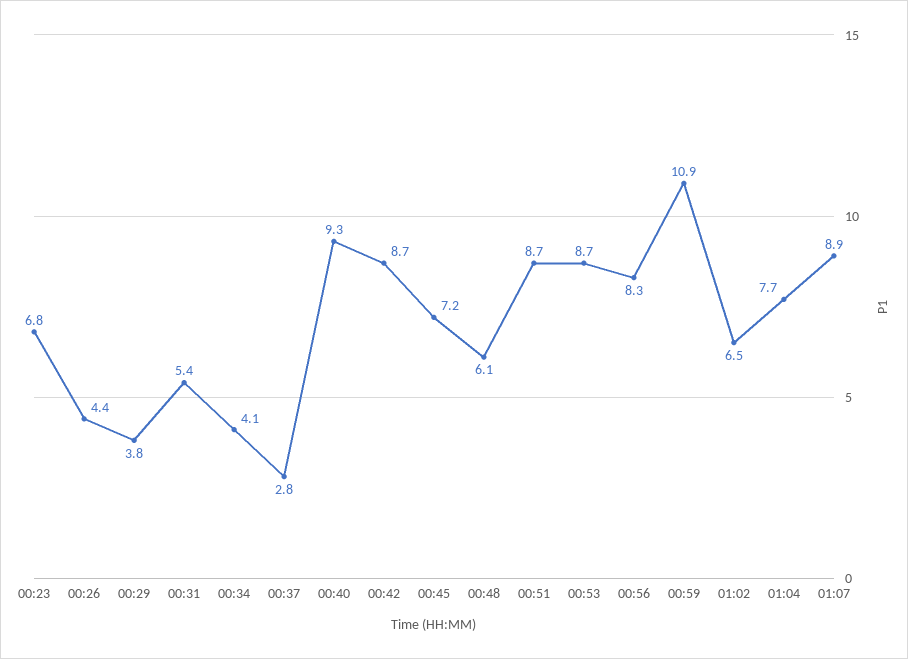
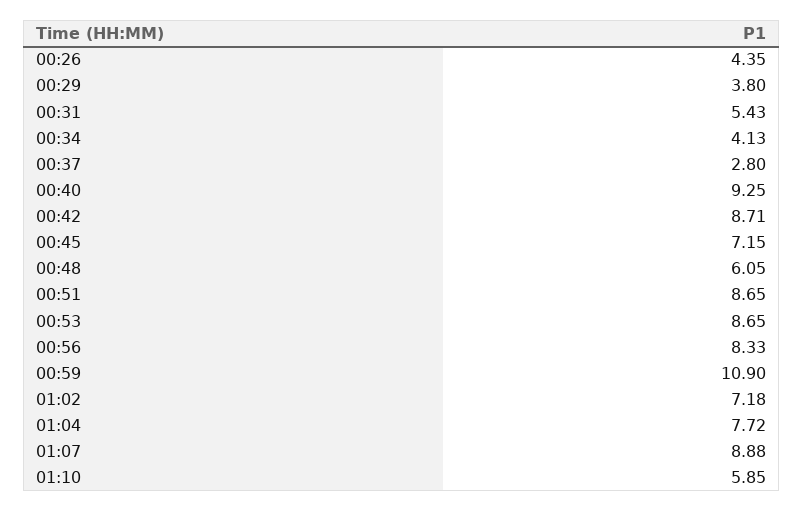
00:23: 6.8 -> none
01:02: 6.5 -> 7.18
01:10: none -> 5.85

